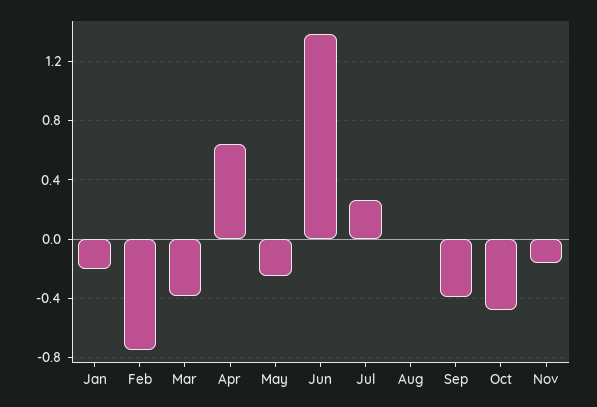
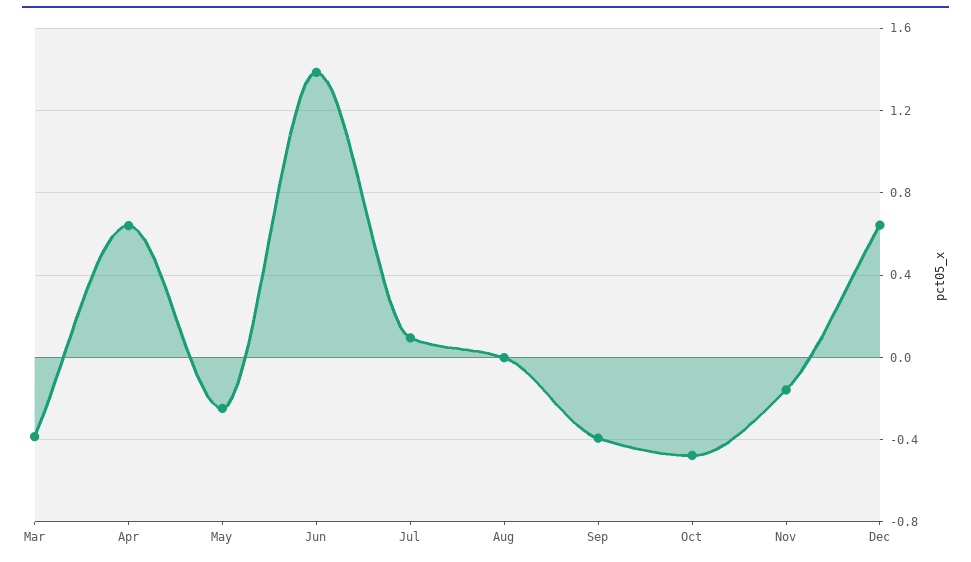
Jan: -0.2 -> none
Feb: -0.75 -> none
Jul: 0.25 -> 0.1
Dec: none -> 0.65

